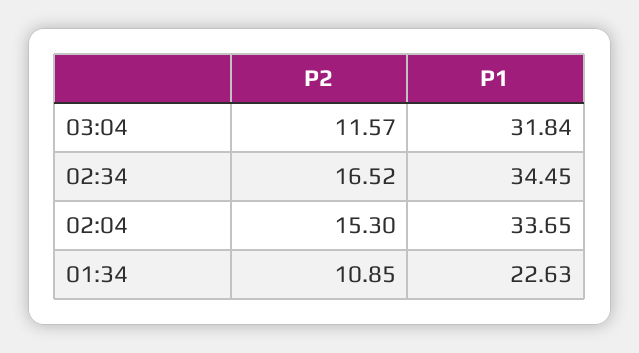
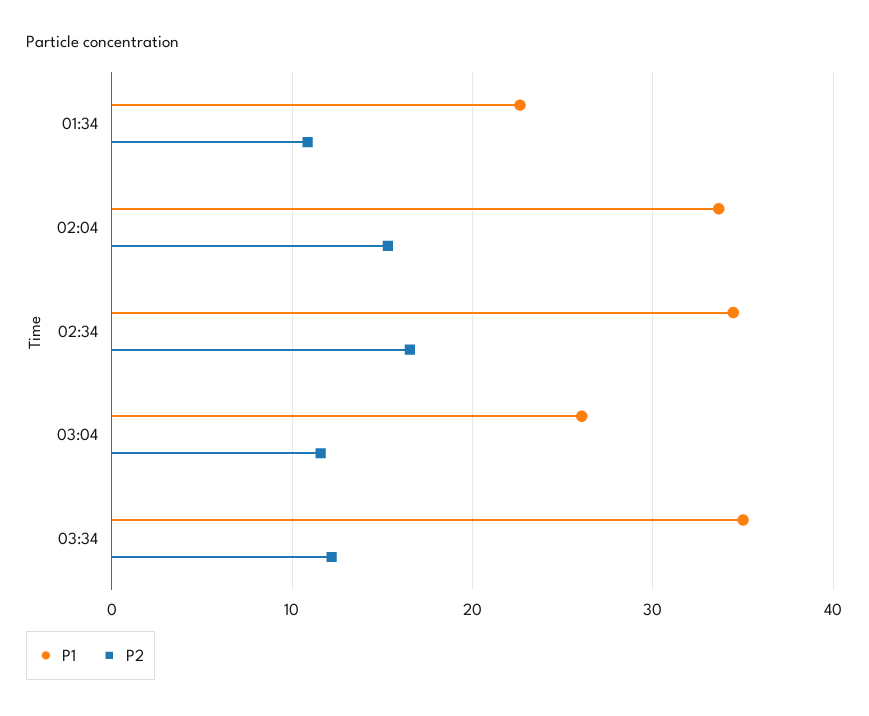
P1, 03:04: 31.84 -> 26
P1, 03:34: none -> 35
P2, 03:34: none -> 12

